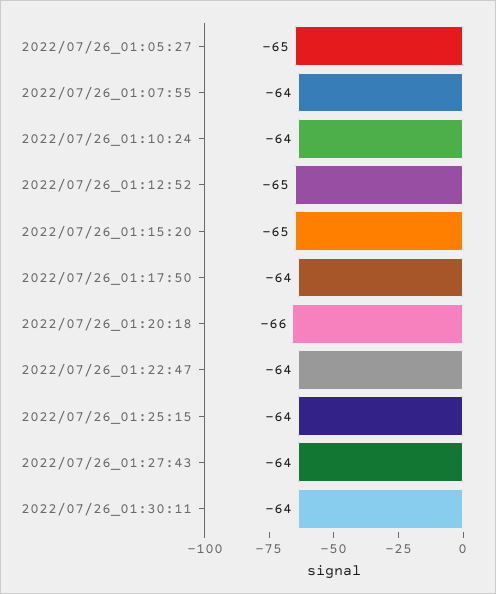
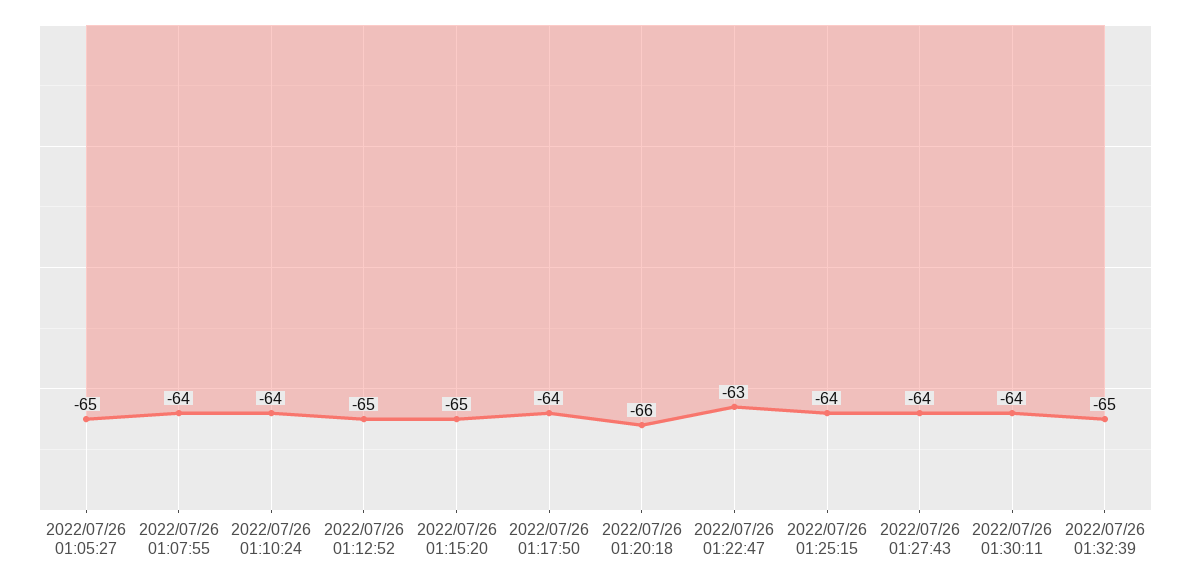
2022/07/26_01:22:47: -64 -> -63
2022/07/26 01:32:39: none -> -65

